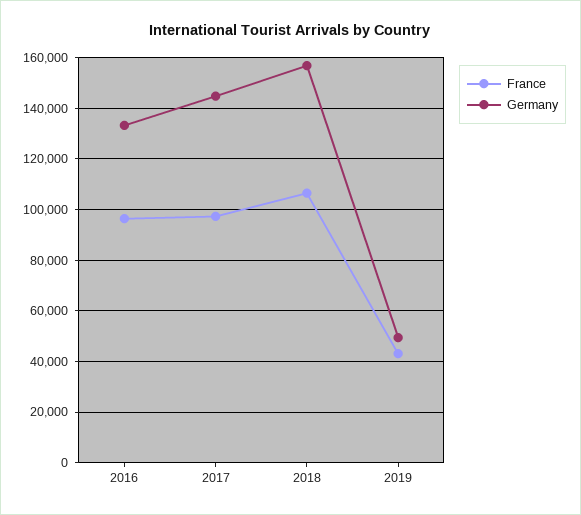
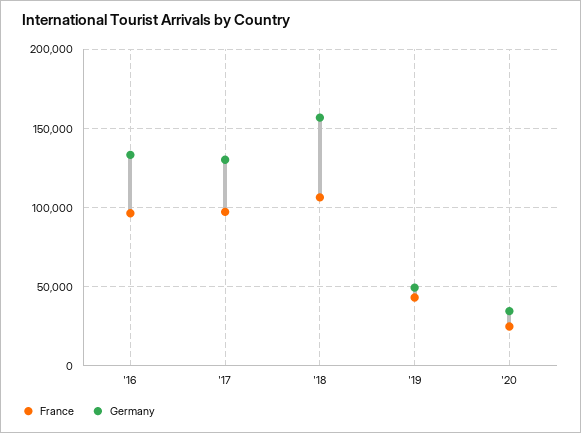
Germany, 2017: 145000 -> 130000
France, '20: none -> 25000
Germany, '20: none -> 35000

